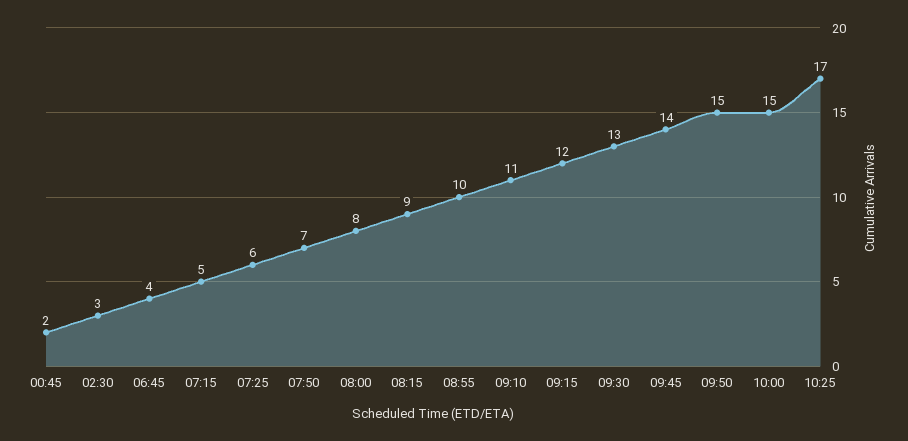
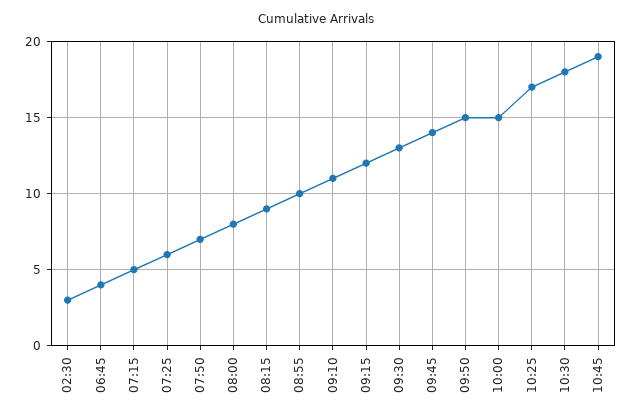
00:45: 2 -> none
10:30: none -> 18
10:45: none -> 19

